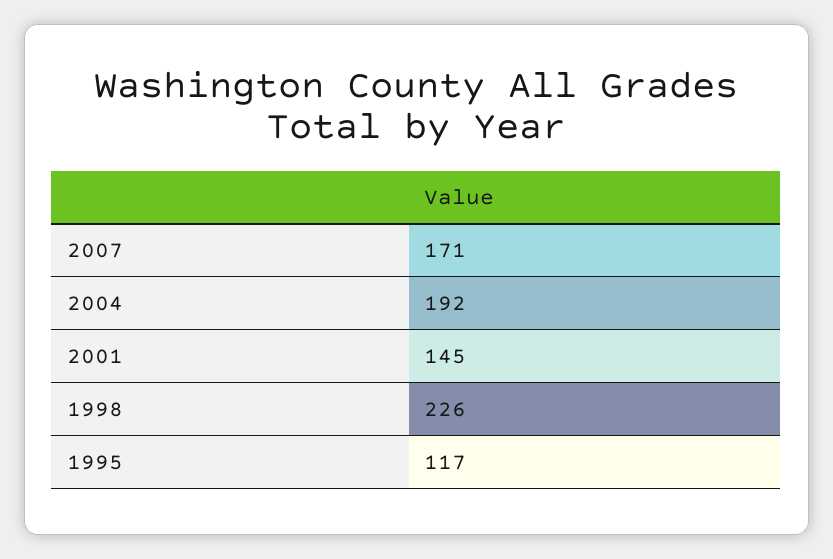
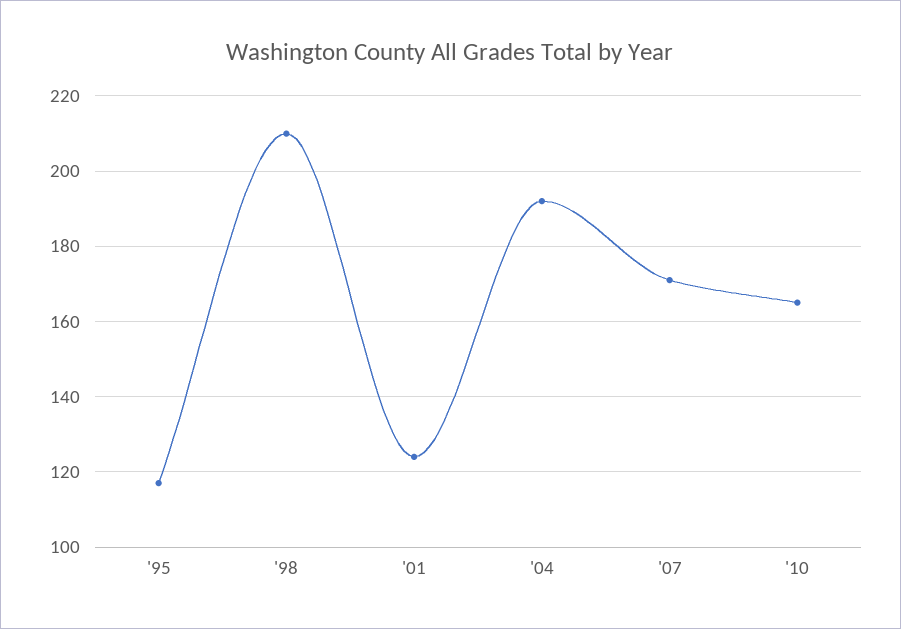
2001: 145 -> 125
1998: 226 -> 210
'10: none -> 165

